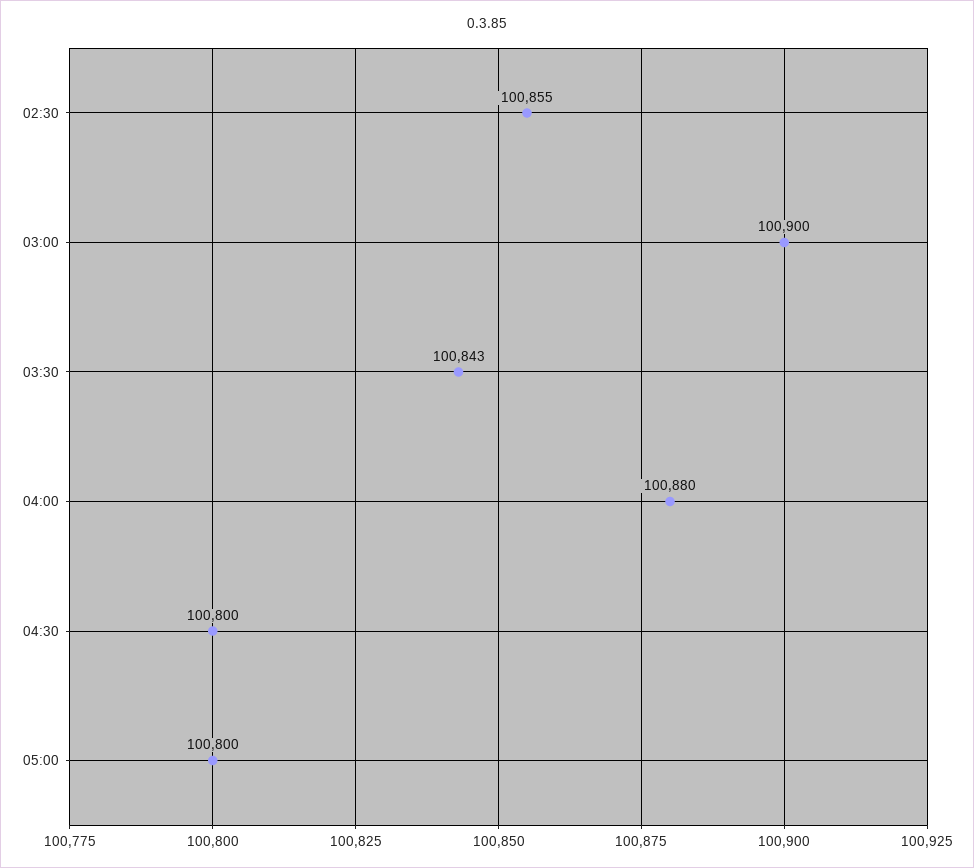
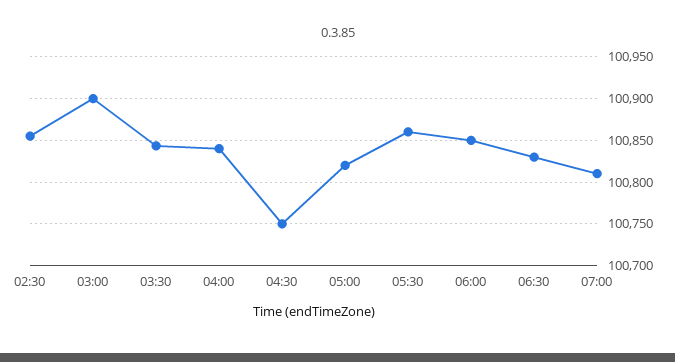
04:00: 100880 -> 100840
04:30: 100800 -> 100750
05:00: 100800 -> 100820
05:30: none -> 100860
06:00: none -> 100850
06:30: none -> 100830
07:00: none -> 100810

